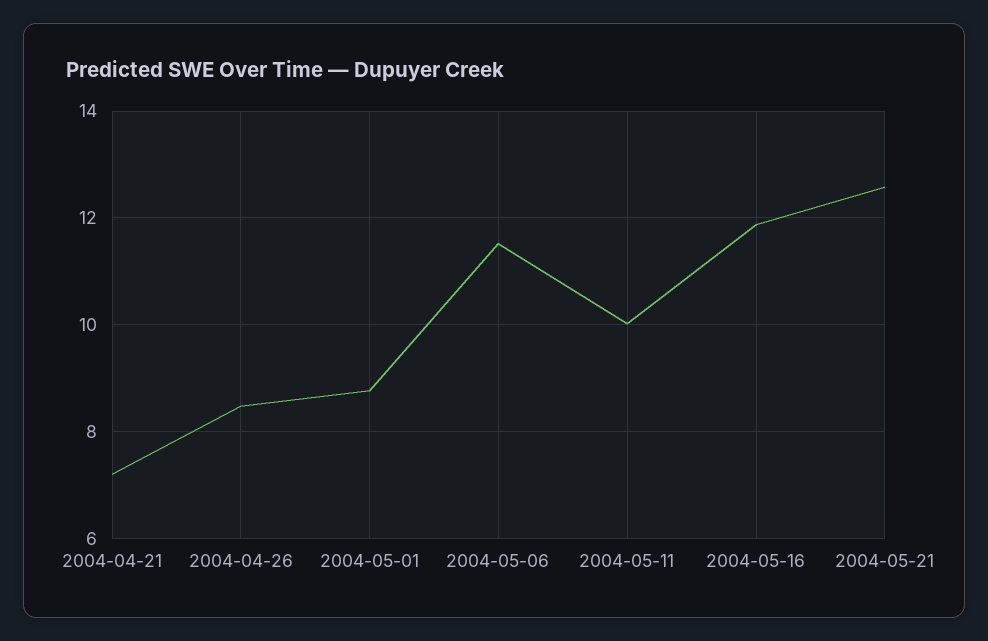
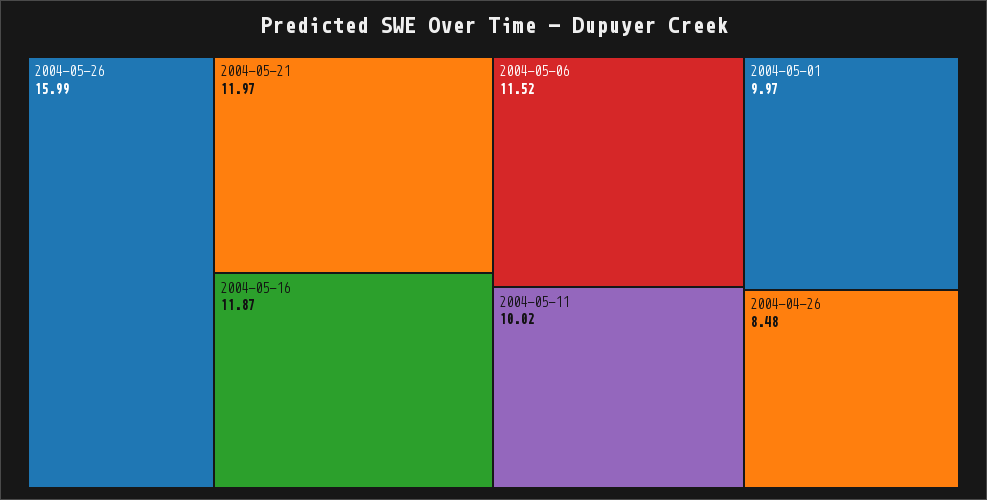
2004-04-21: 7.2 -> none
2004-05-01: 8.8 -> 9.97
2004-05-21: 12.6 -> 11.97
2004-05-26: none -> 15.99

